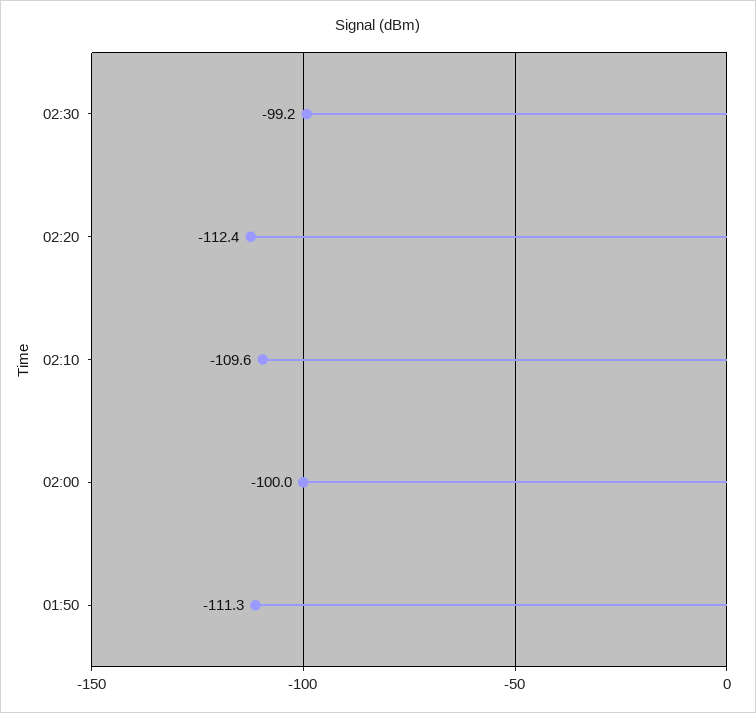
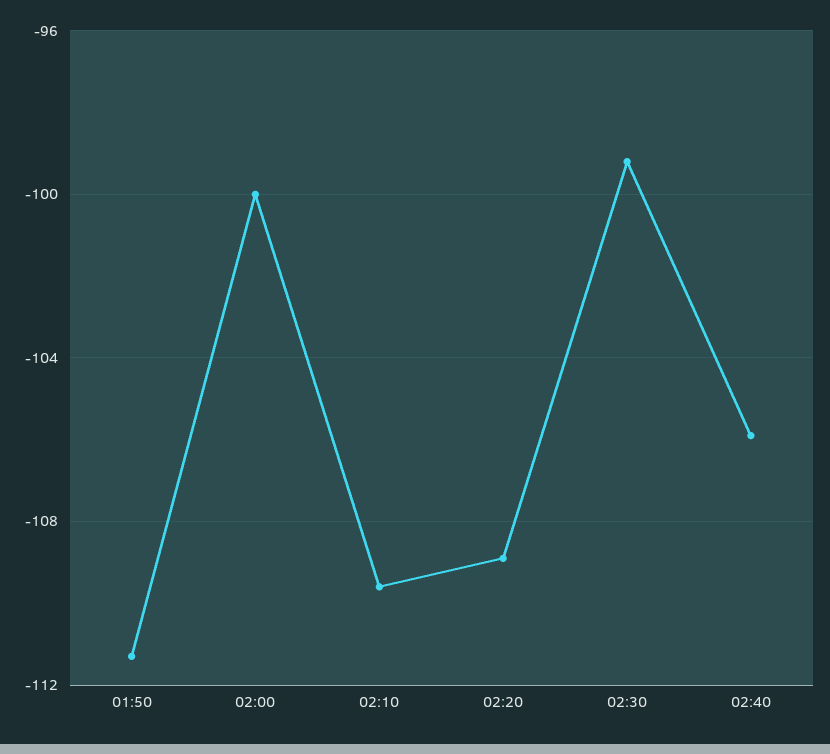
02:20: -112.4 -> -109
02:40: none -> -106

